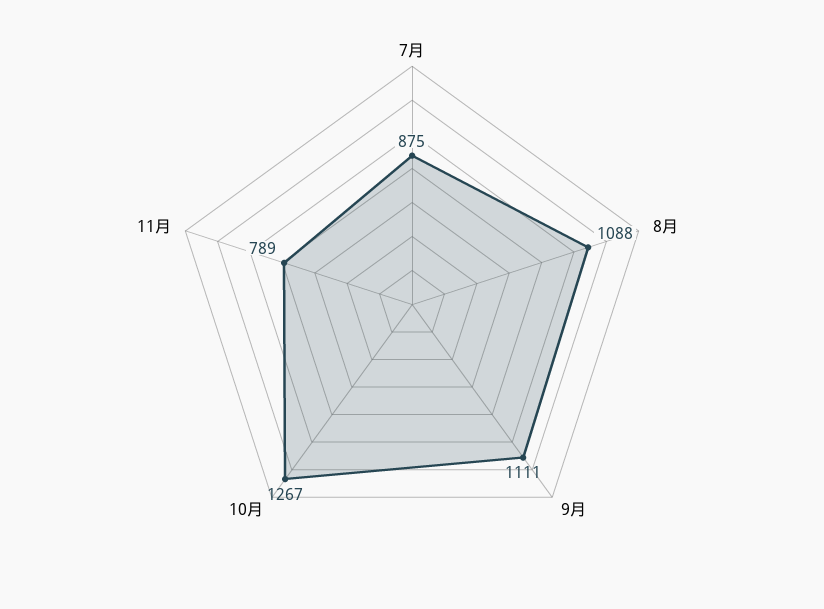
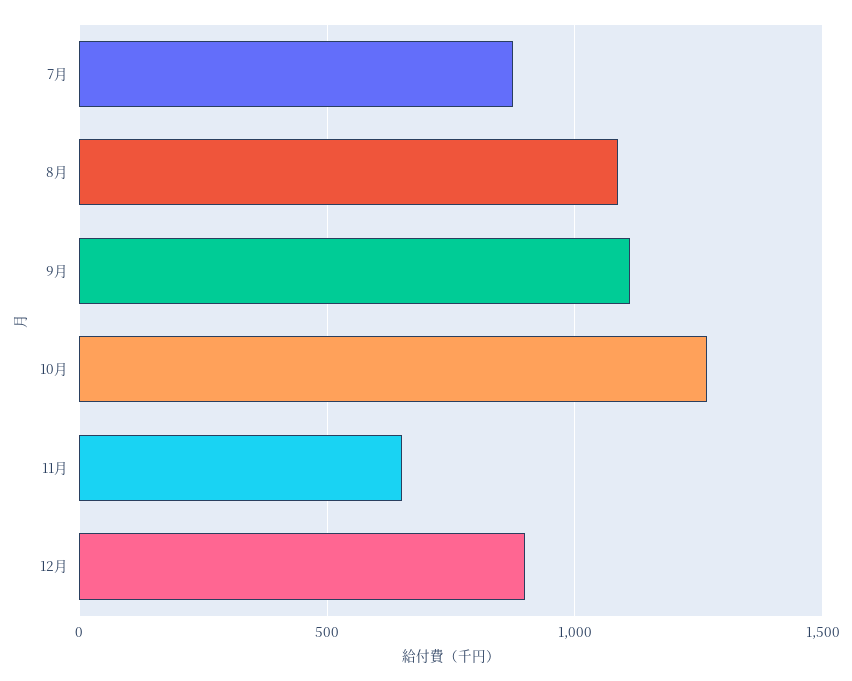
11月: 789 -> 650
12月: none -> 900

